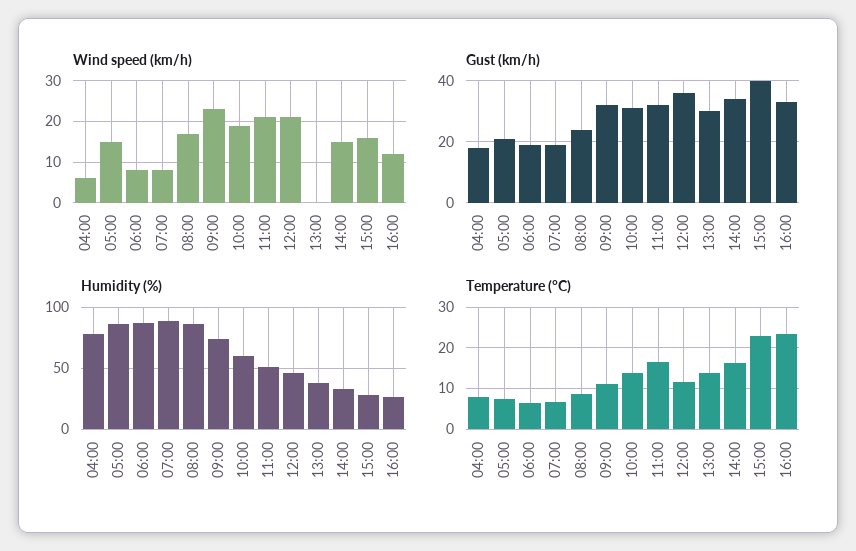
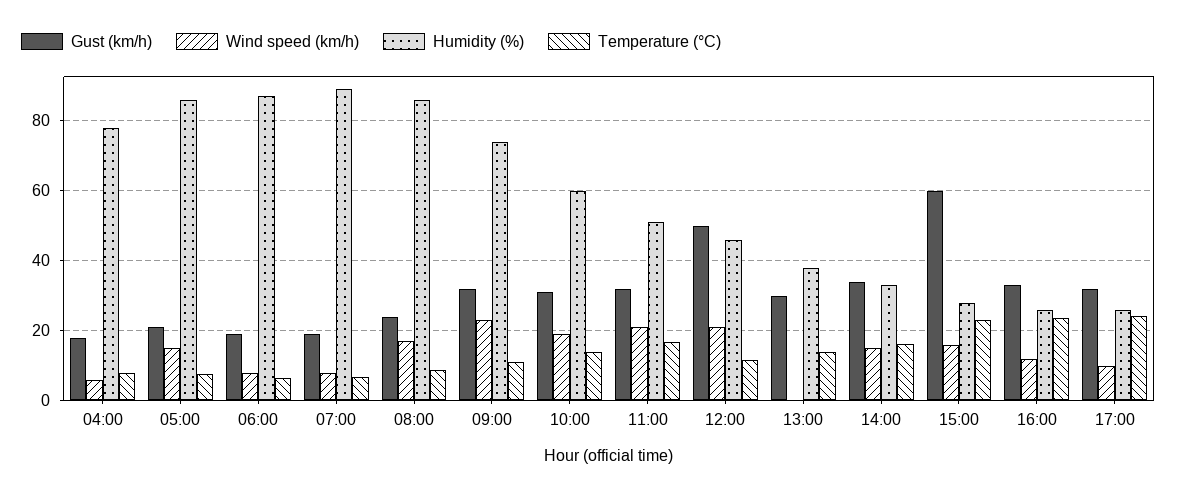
Gust (km/h), 12:00: 35 -> 50
Gust (km/h), 15:00: 40 -> 60
Gust (km/h), 17:00: none -> 32
Wind speed (km/h), 17:00: none -> 10
Humidity (%), 17:00: none -> 26
Temperature (°C), 17:00: none -> 24

